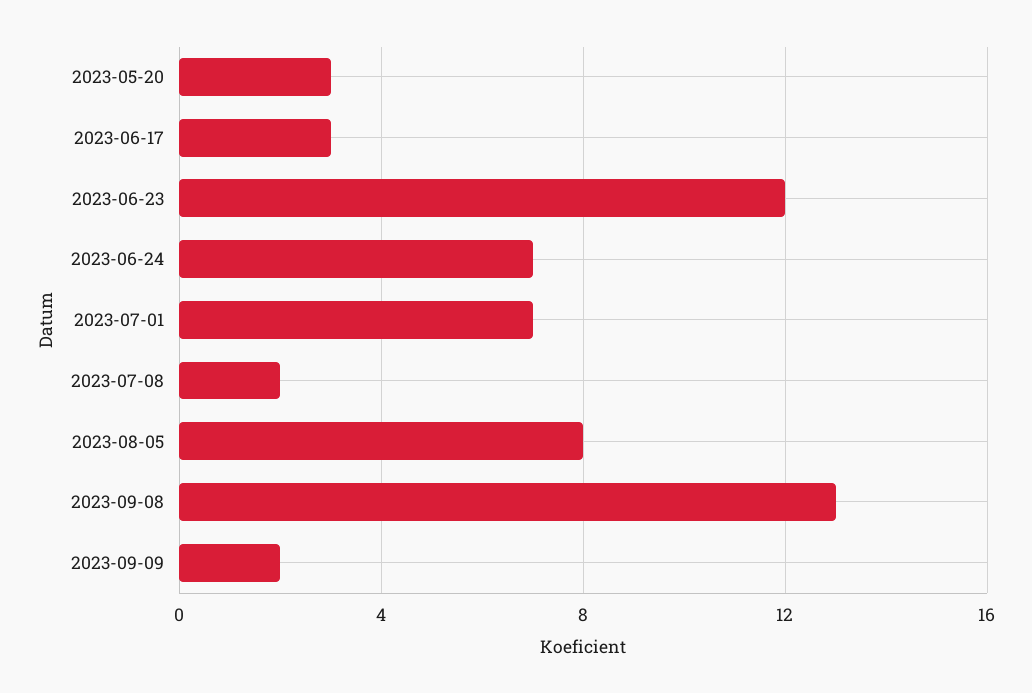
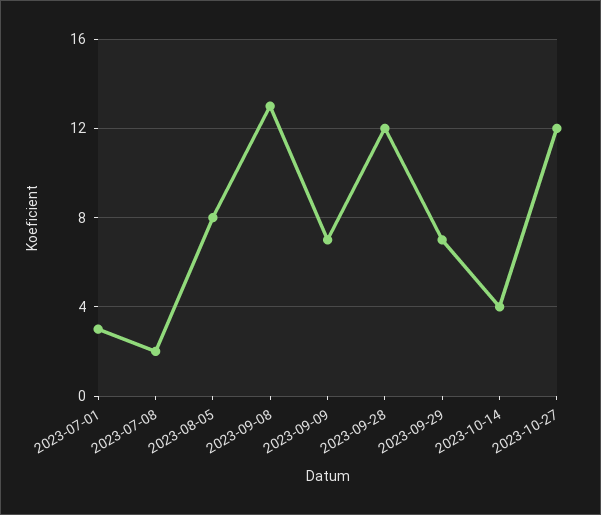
2023-05-20: 3 -> none
2023-06-17: 3 -> none
2023-06-23: 12 -> none
2023-06-24: 7 -> none
2023-07-01: 7 -> 3
2023-09-09: 2 -> 7
2023-09-28: none -> 12
2023-09-29: none -> 7
2023-10-14: none -> 4
2023-10-27: none -> 12

